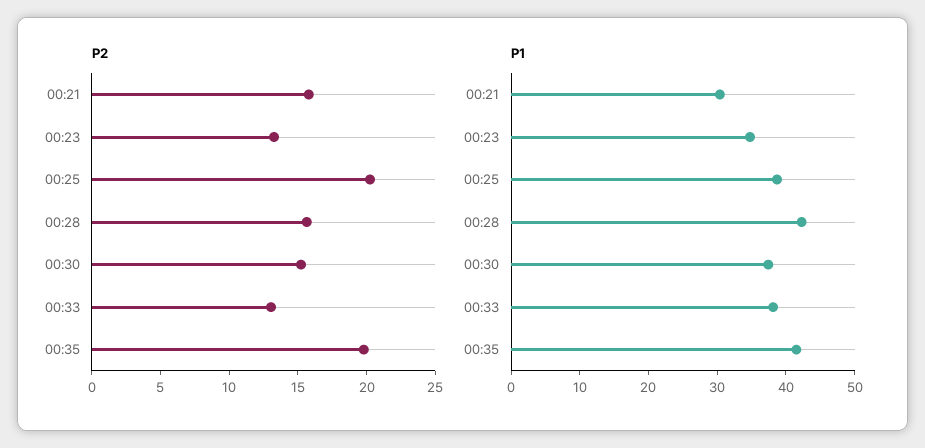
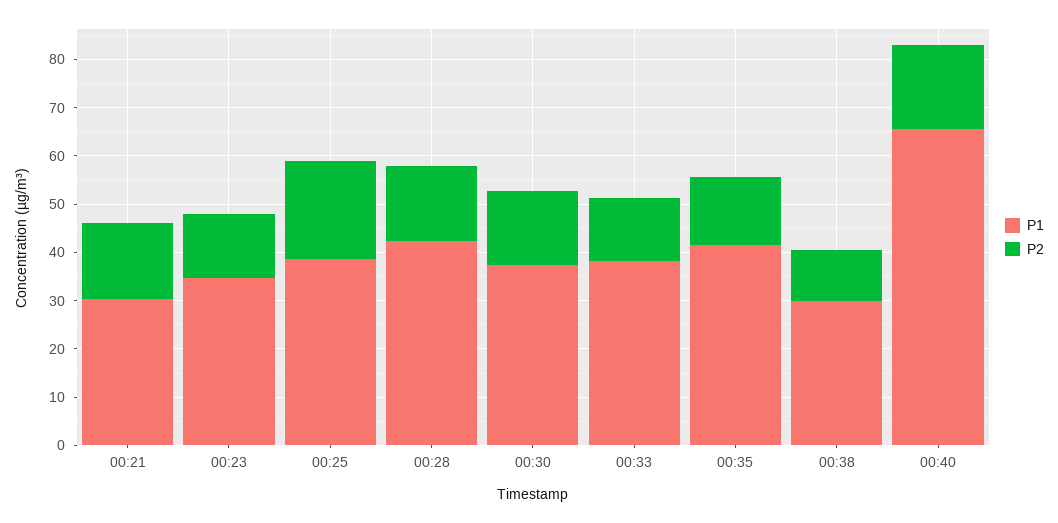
P2, 00:35: 20 -> 14
P1, 00:38: none -> 30
P2, 00:38: none -> 10
P1, 00:40: none -> 66
P2, 00:40: none -> 18

